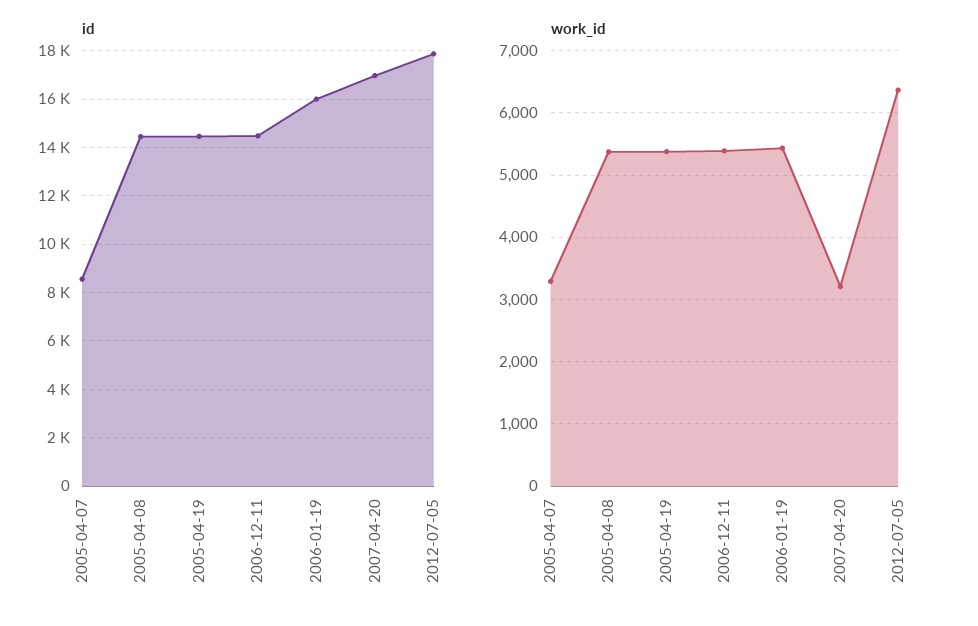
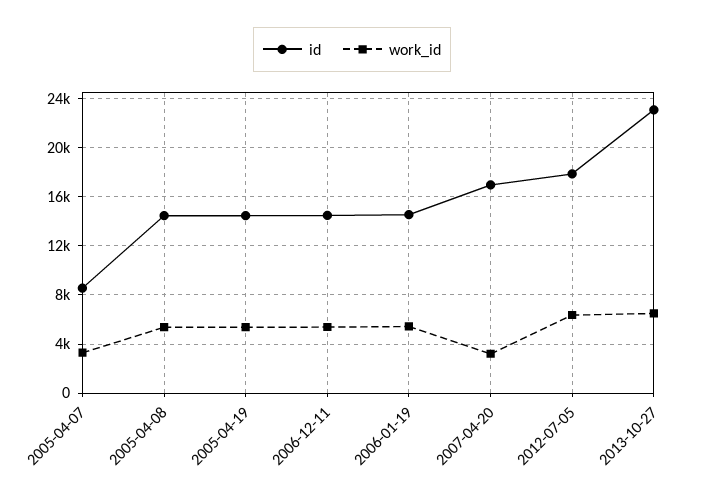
id, 2006-01-19: 16000 -> 14500
id, 2013-10-27: none -> 23000
work_id, 2013-10-27: none -> 6500

